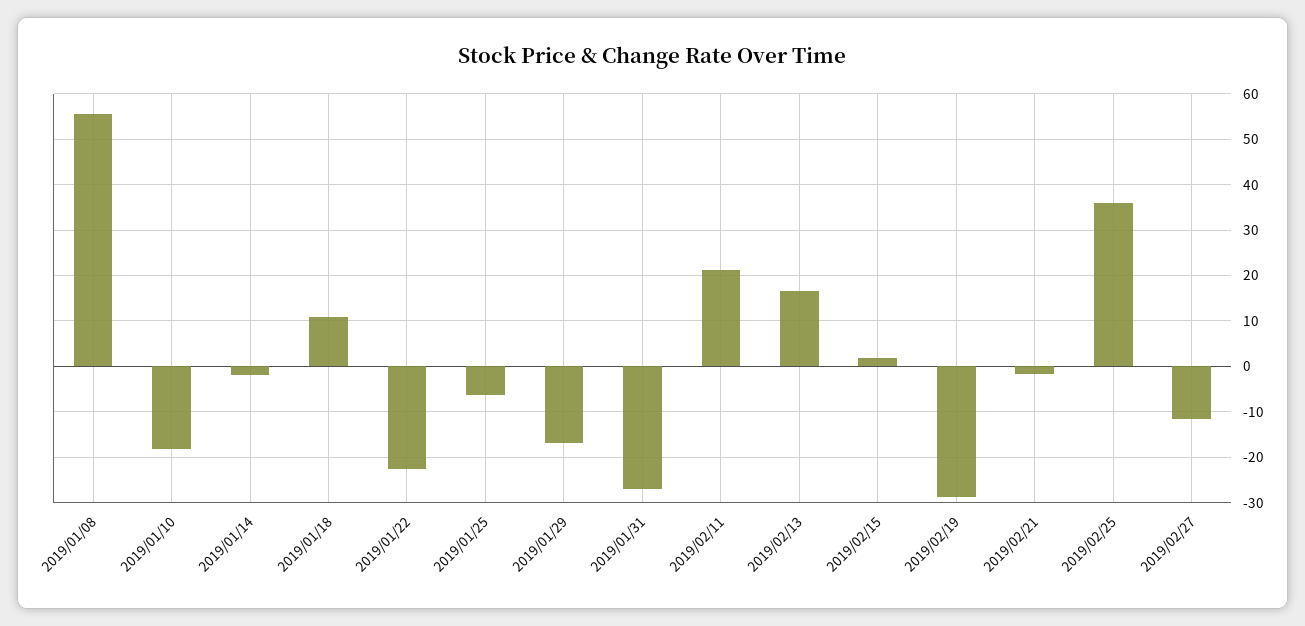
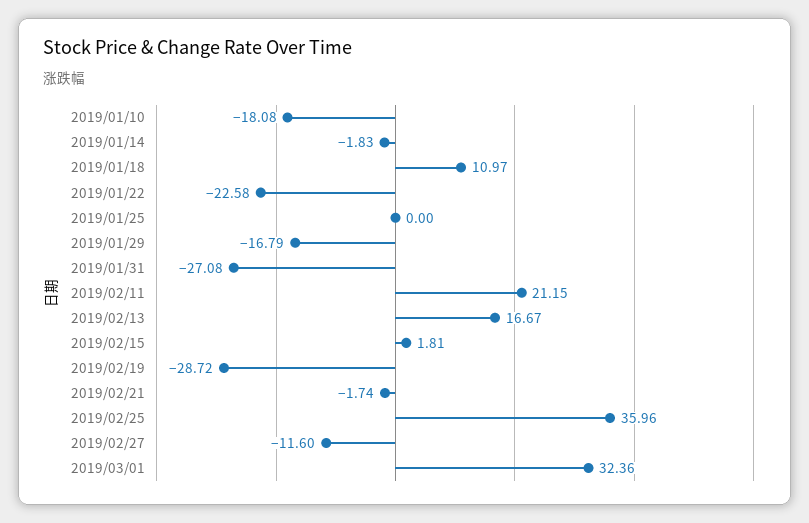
2019/01/08: 56 -> none
2019/01/25: -6 -> 0
2019/03/01: none -> 32.36

